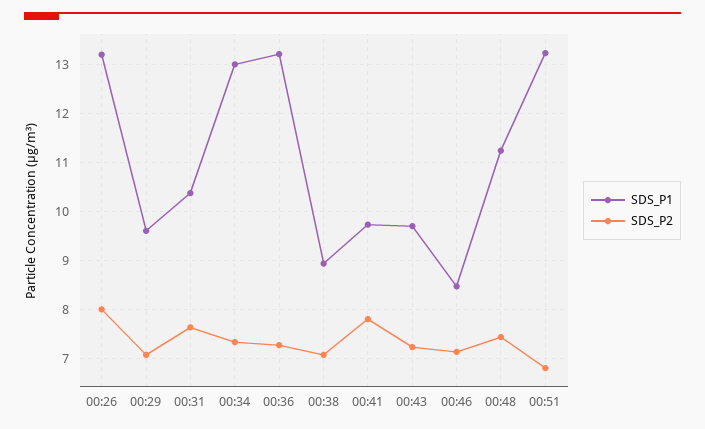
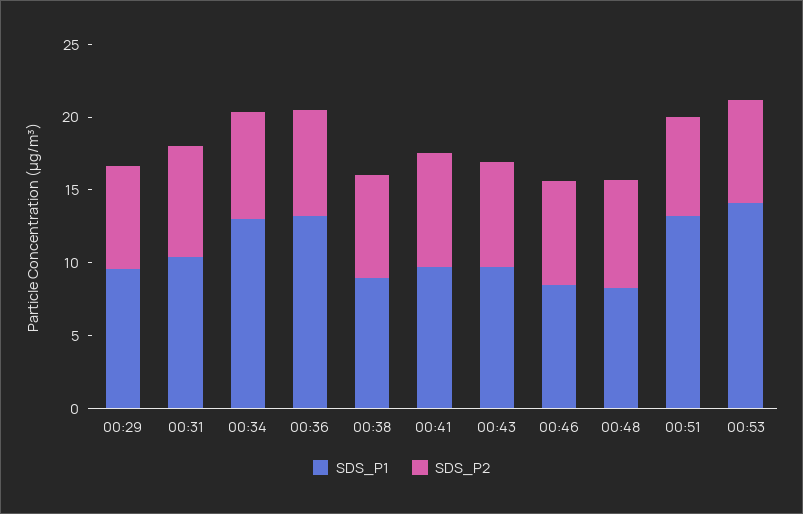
SDS_P1, 00:26: 13.2 -> none
SDS_P2, 00:26: 8 -> none
SDS_P1, 00:48: 11.2 -> 8
SDS_P1, 00:53: none -> 14
SDS_P2, 00:53: none -> 7

